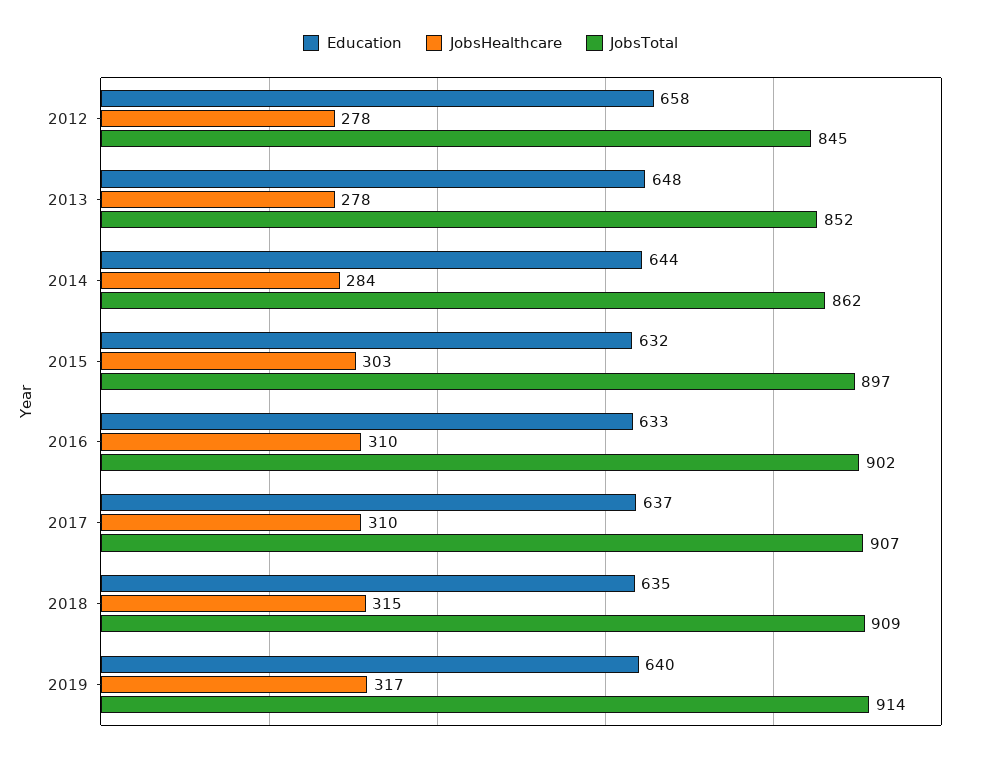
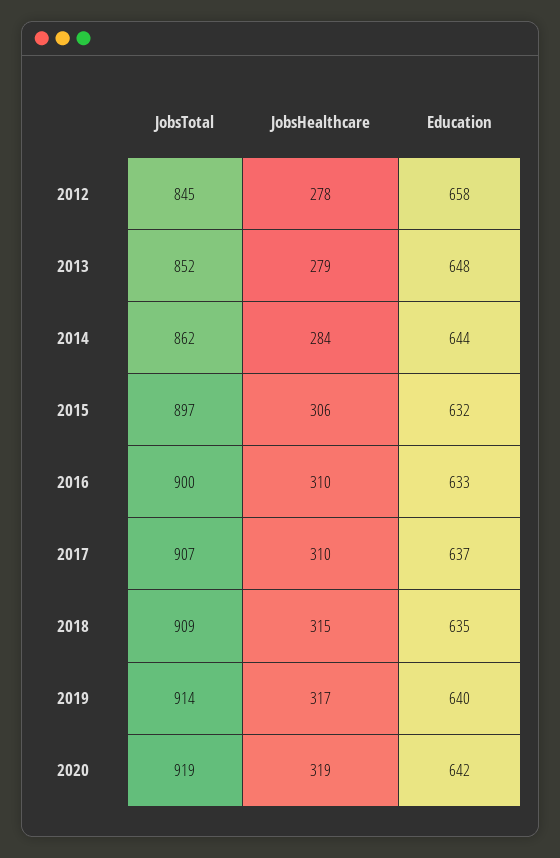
JobsHealthcare, 2013: 278 -> 279
JobsHealthcare, 2015: 303 -> 306
JobsTotal, 2016: 902 -> 900
JobsTotal, 2020: none -> 919
JobsHealthcare, 2020: none -> 319
Education, 2020: none -> 642

